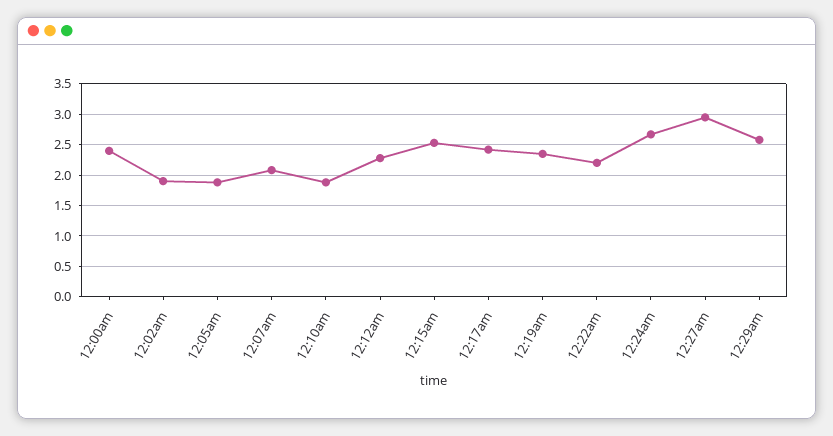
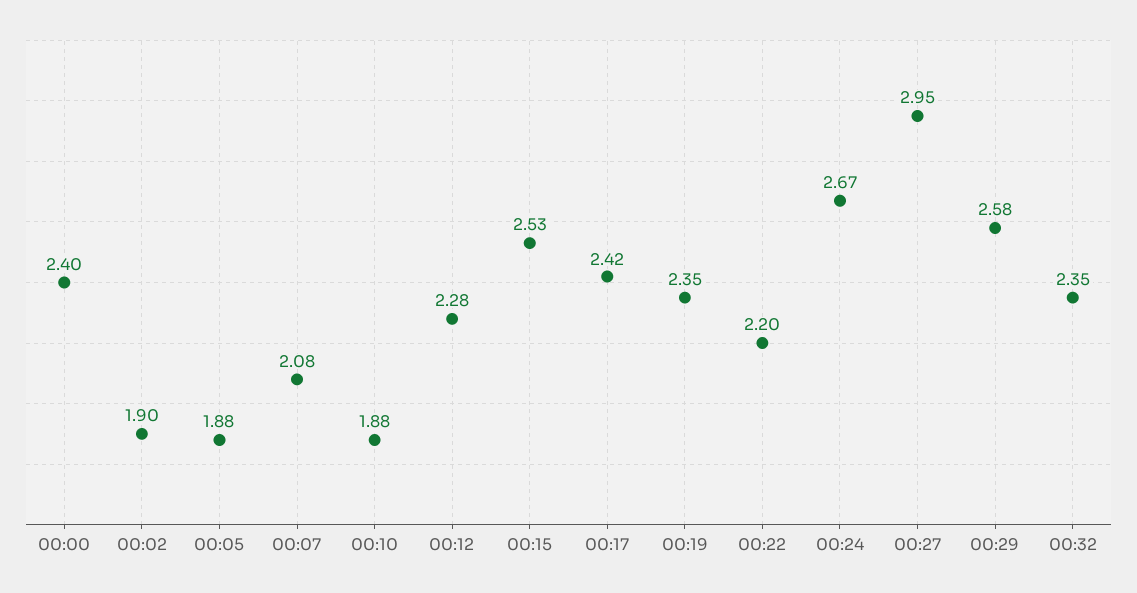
00:32: none -> 2.35

